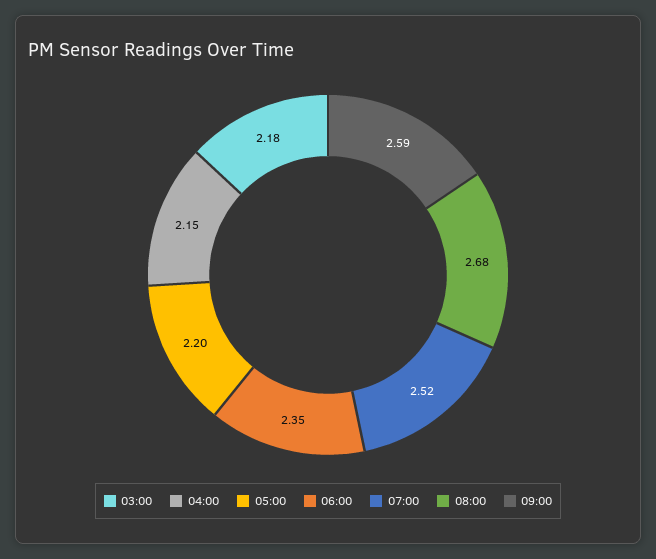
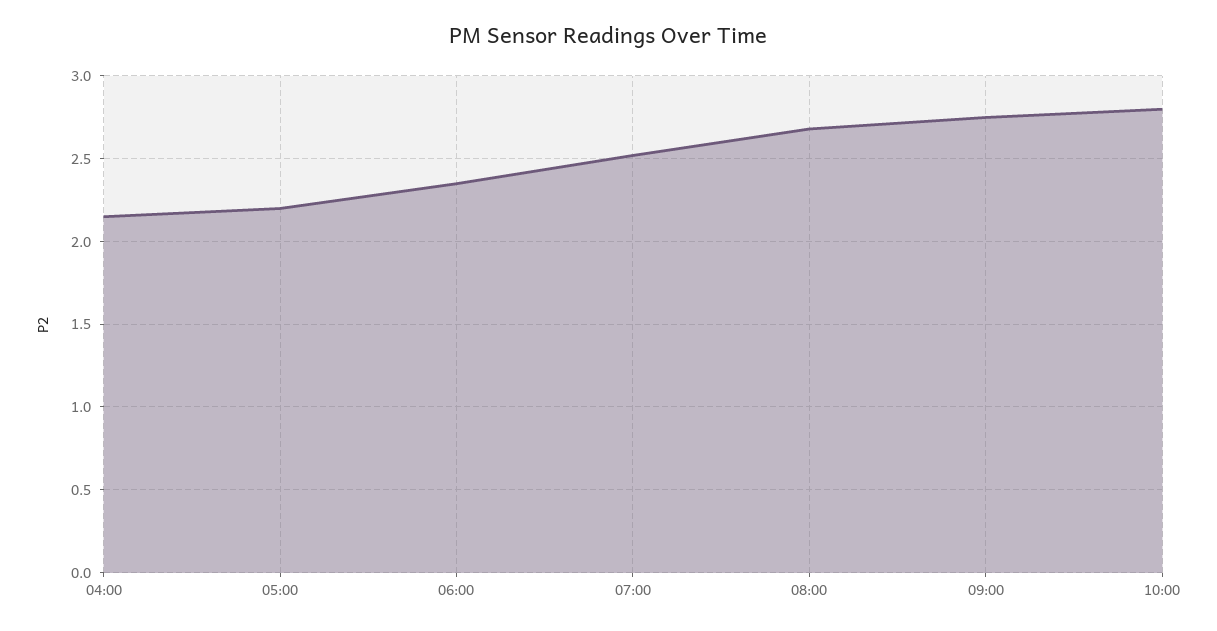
03:00: 2.18 -> none
09:00: 2.59 -> 2.75
10:00: none -> 2.8

